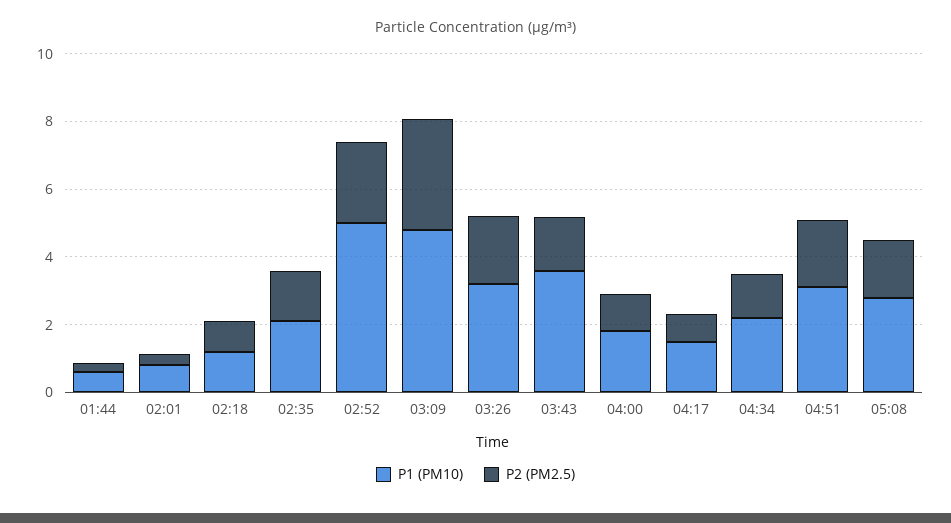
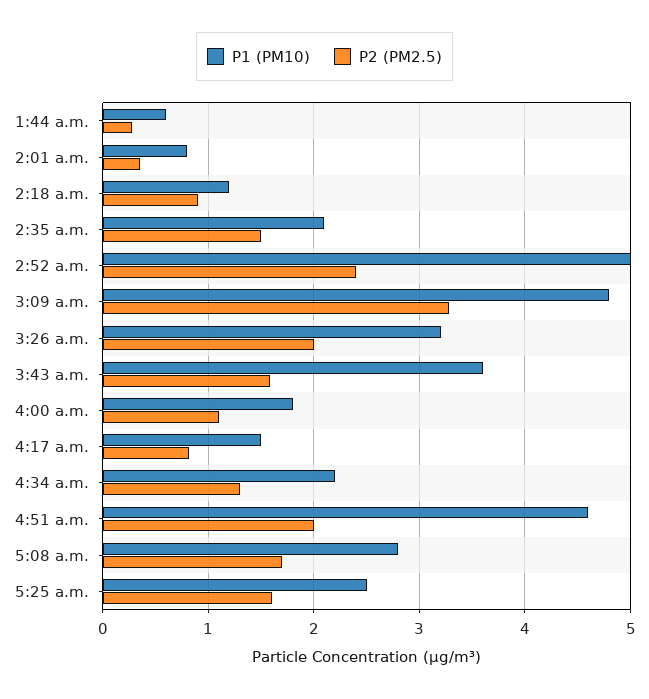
P1 (PM10), 04:51: 3 -> 4.6
P1 (PM10), 5:25 a.m.: none -> 2.5
P2 (PM2.5), 5:25 a.m.: none -> 1.6

